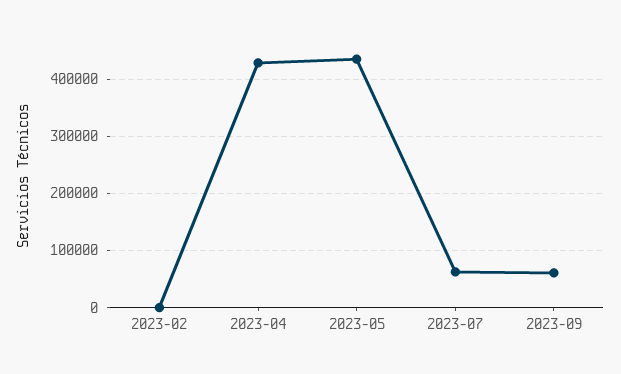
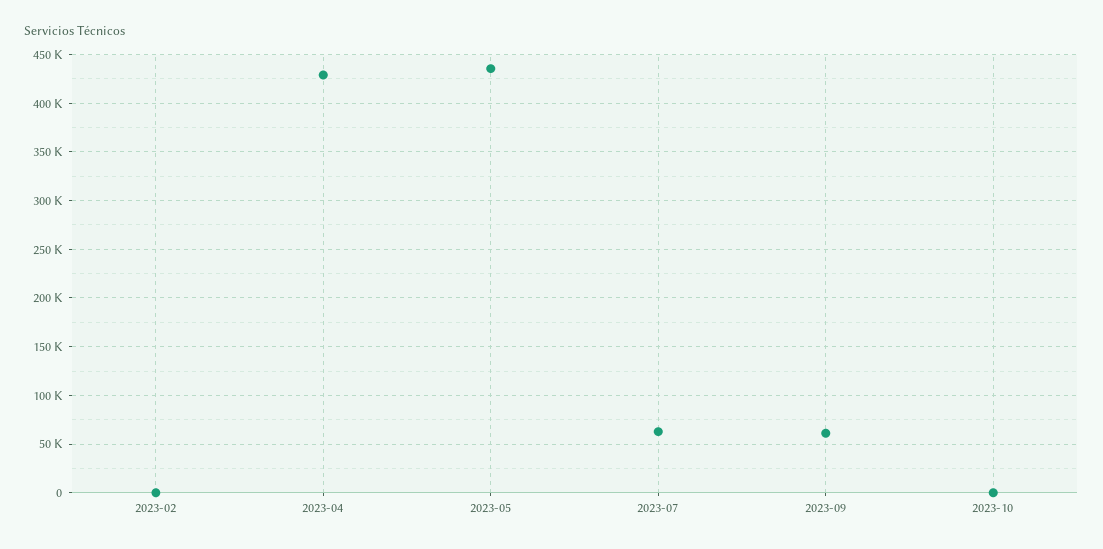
2023-10: none -> 0

